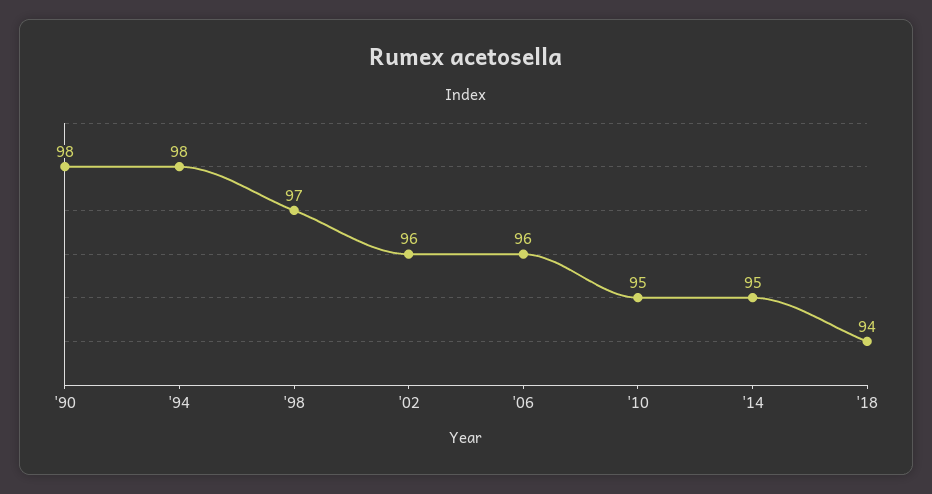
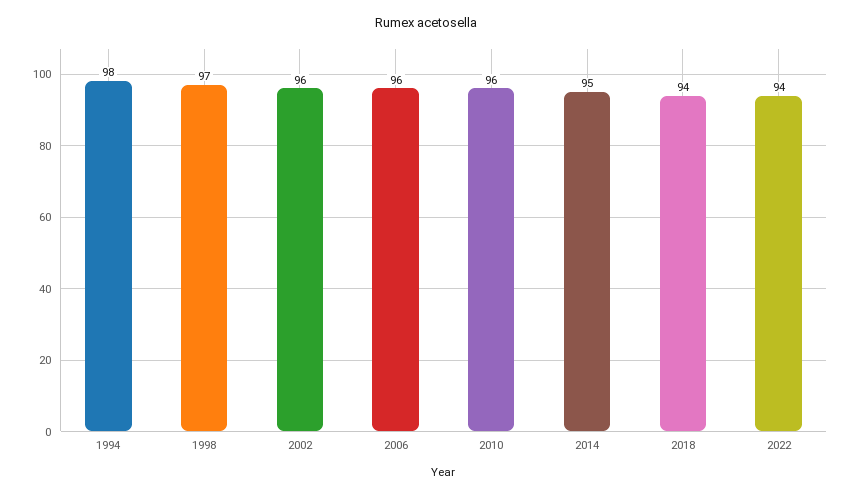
'90: 98 -> none
'10: 95 -> 96
2022: none -> 94

